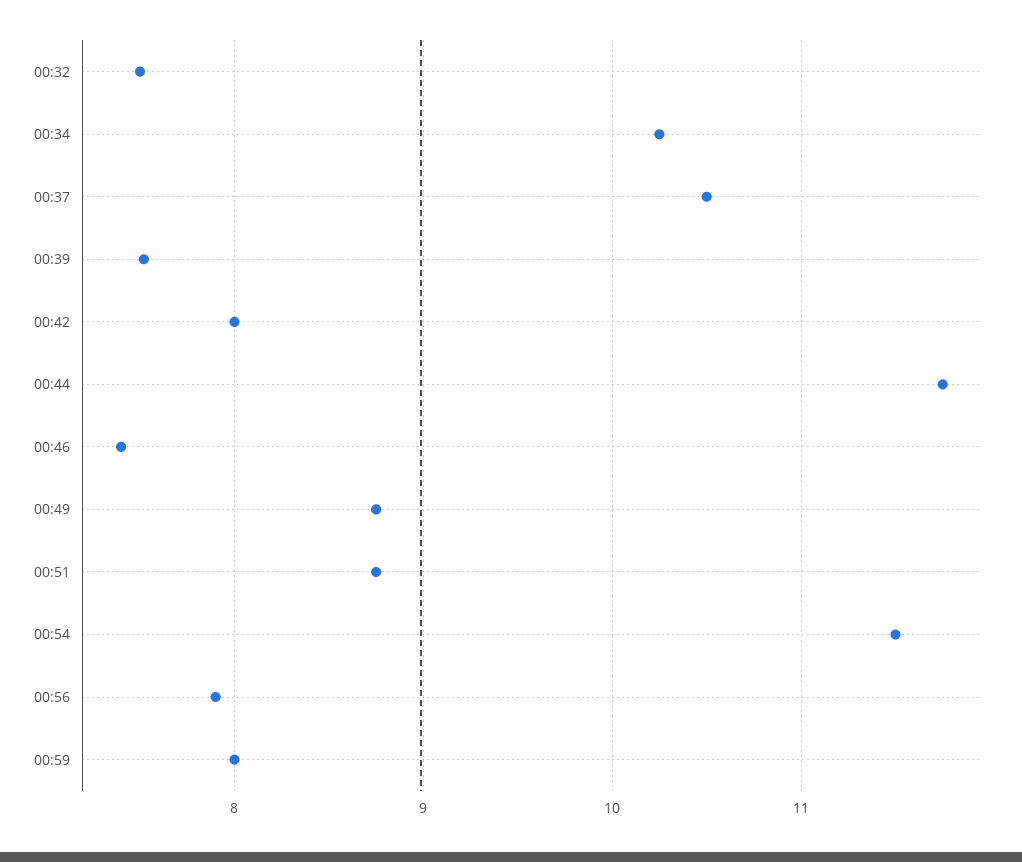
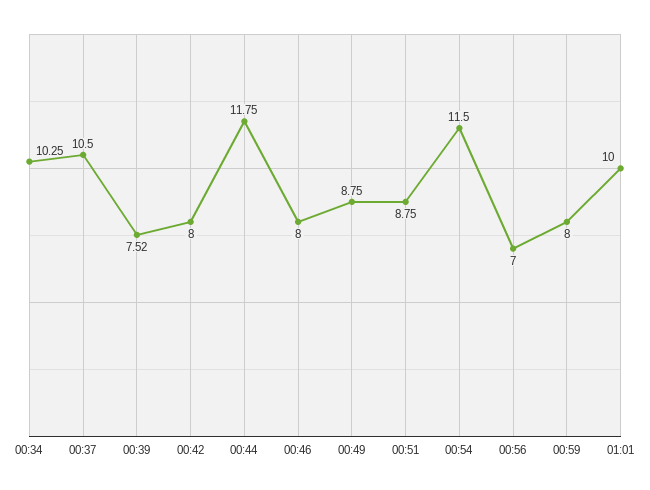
00:32: 7.5 -> none
00:46: 7.4 -> 8
00:56: 7.9 -> 7
01:01: none -> 10

